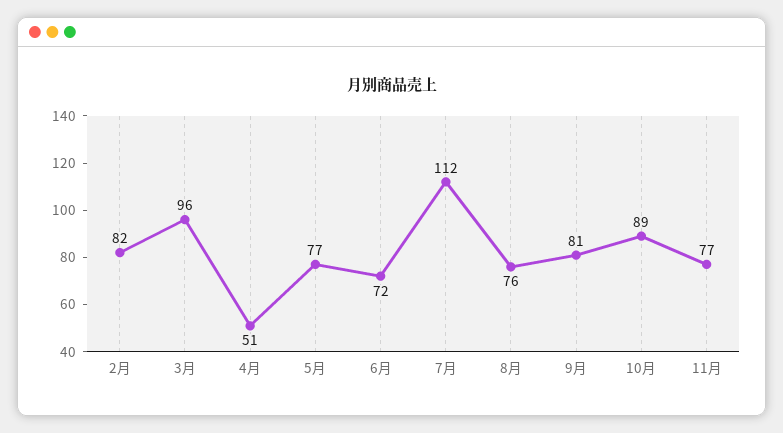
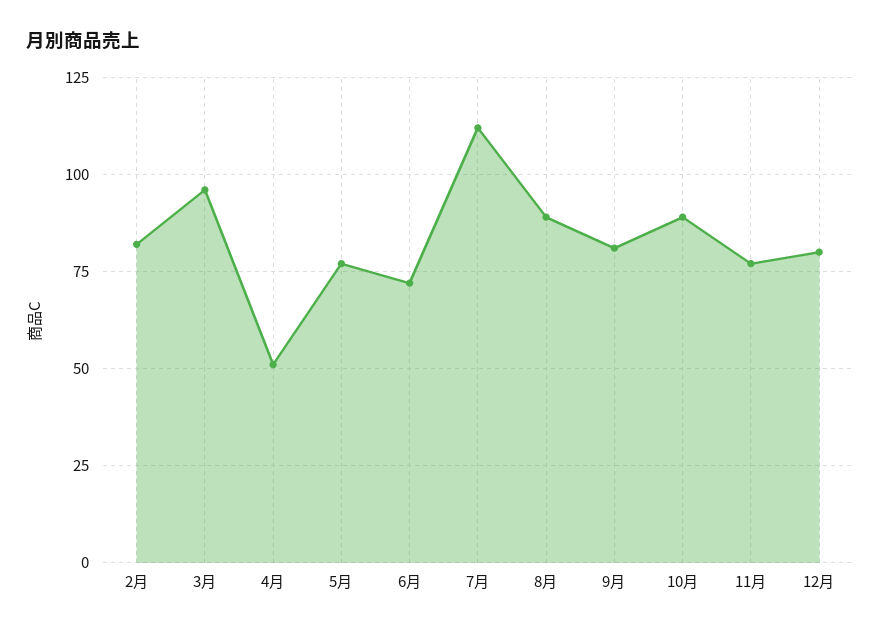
8月: 76 -> 90
12月: none -> 80

